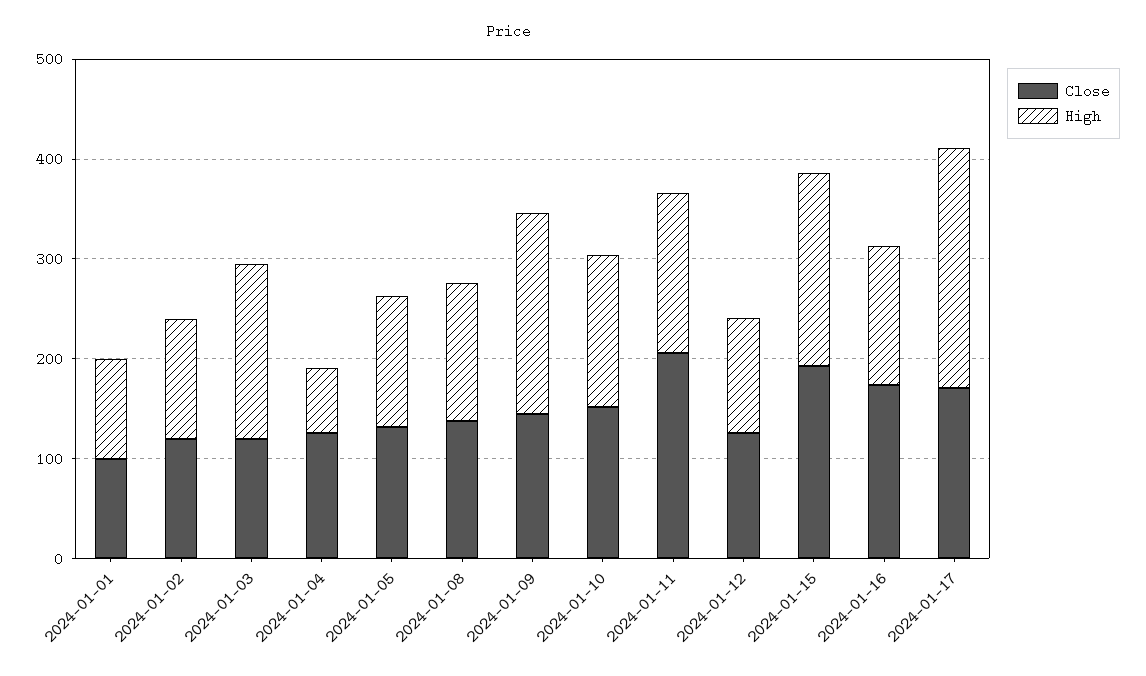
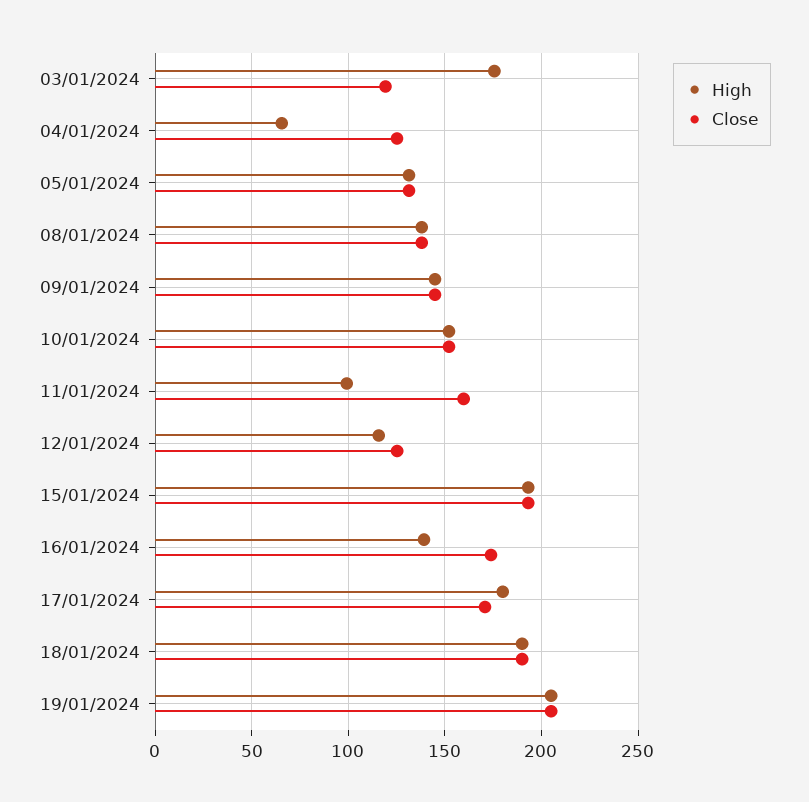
Close, 2024-01-01: 100 -> none
High, 2024-01-01: 100 -> none
Close, 2024-01-02: 120 -> none
High, 2024-01-02: 120 -> none
High, 2024-01-09: 200 -> 145
Close, 2024-01-11: 200 -> 160
High, 2024-01-11: 160 -> 100
High, 2024-01-17: 240 -> 180
High, 18/01/2024: none -> 190
Close, 18/01/2024: none -> 190
High, 19/01/2024: none -> 205
Close, 19/01/2024: none -> 205

